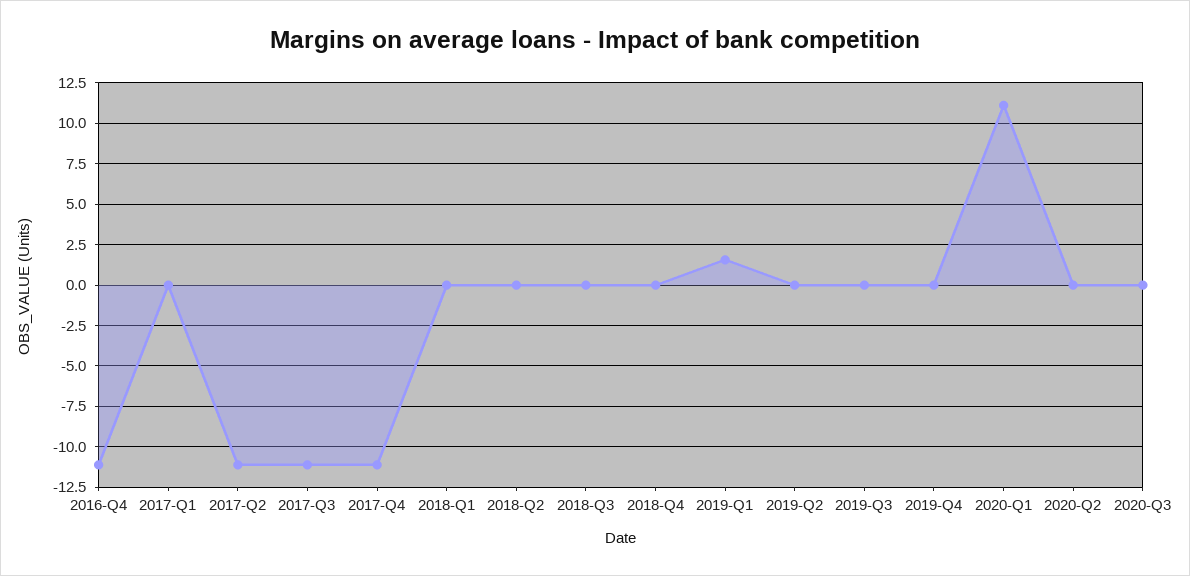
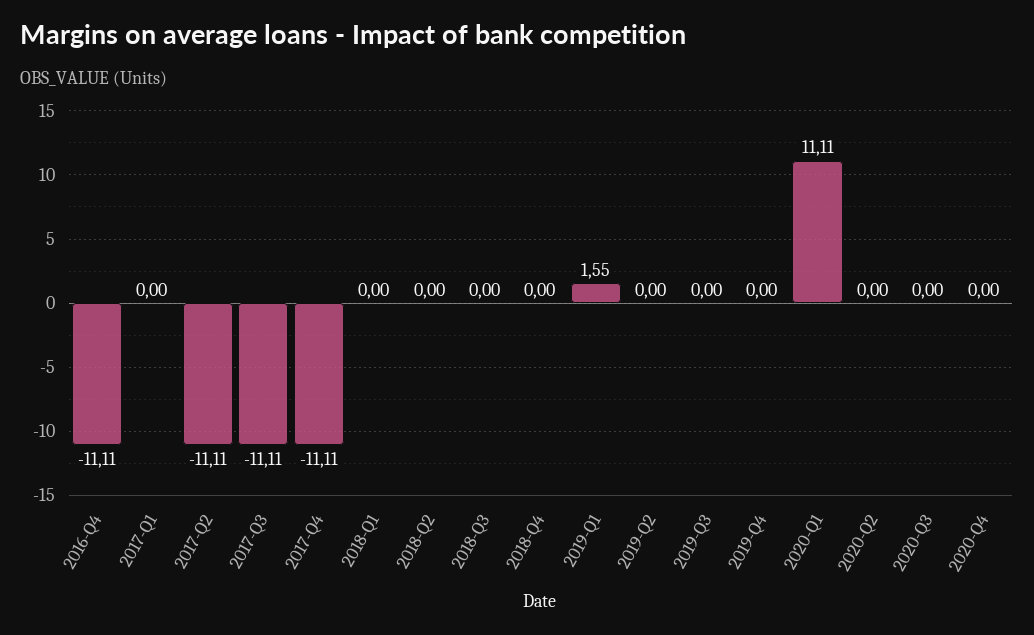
2020-Q4: none -> 0

